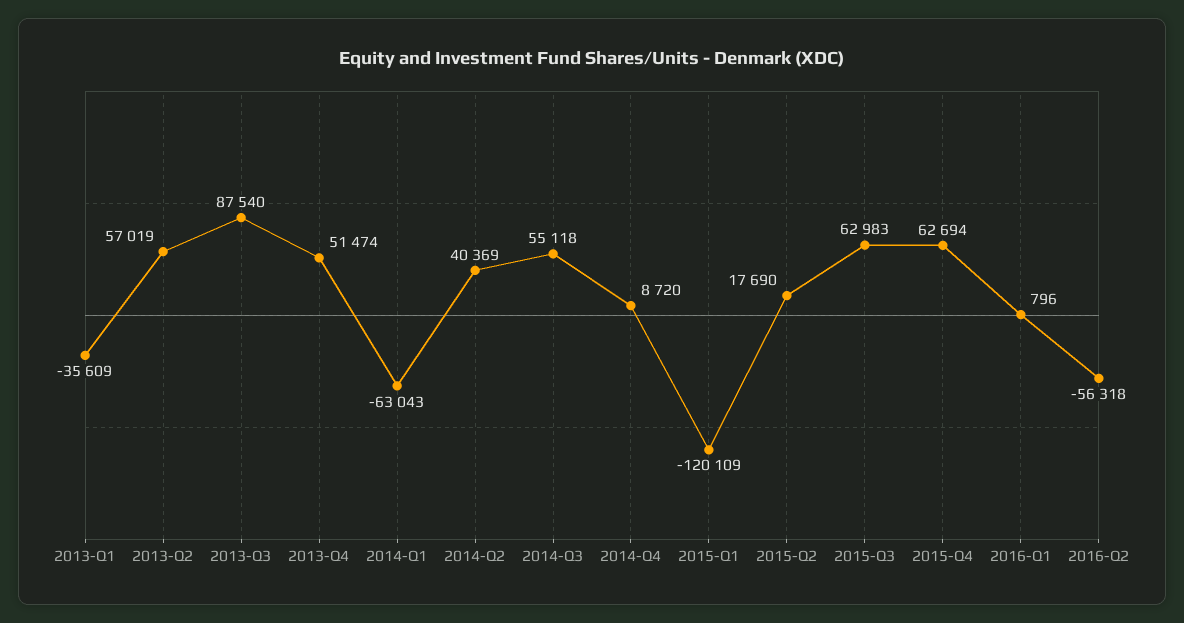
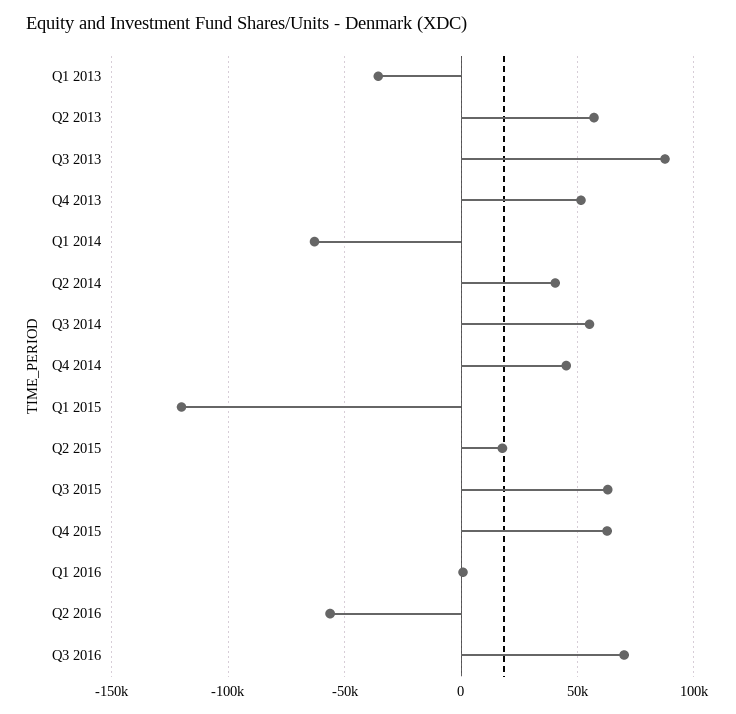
2014-Q4: 8720 -> 45000
Q3 2016: none -> 70000

